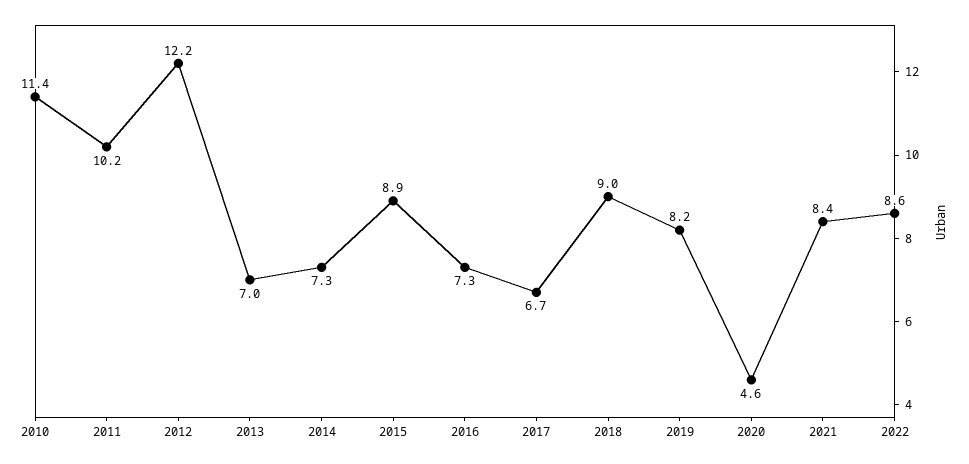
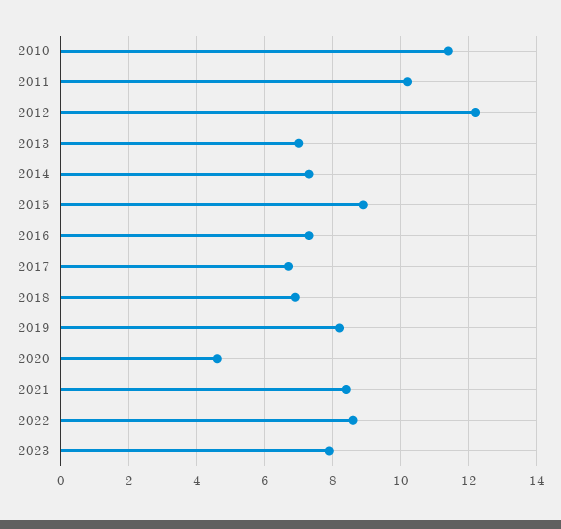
2018: 9 -> 7
2023: none -> 8

